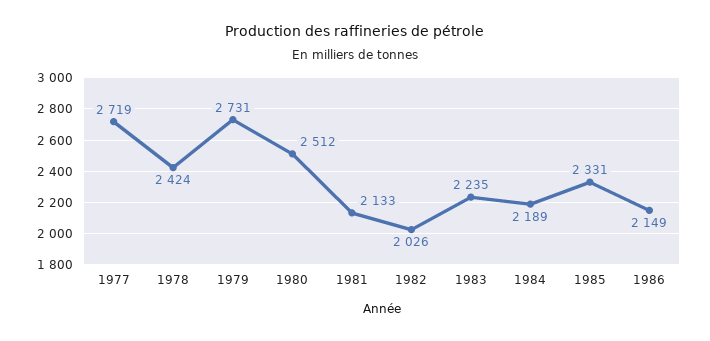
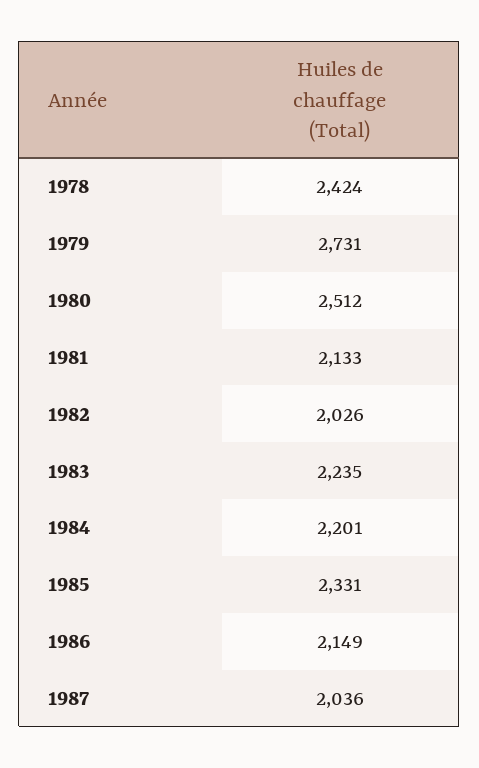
1977: 2719 -> none
1984: 2189 -> 2201
1987: none -> 2036

